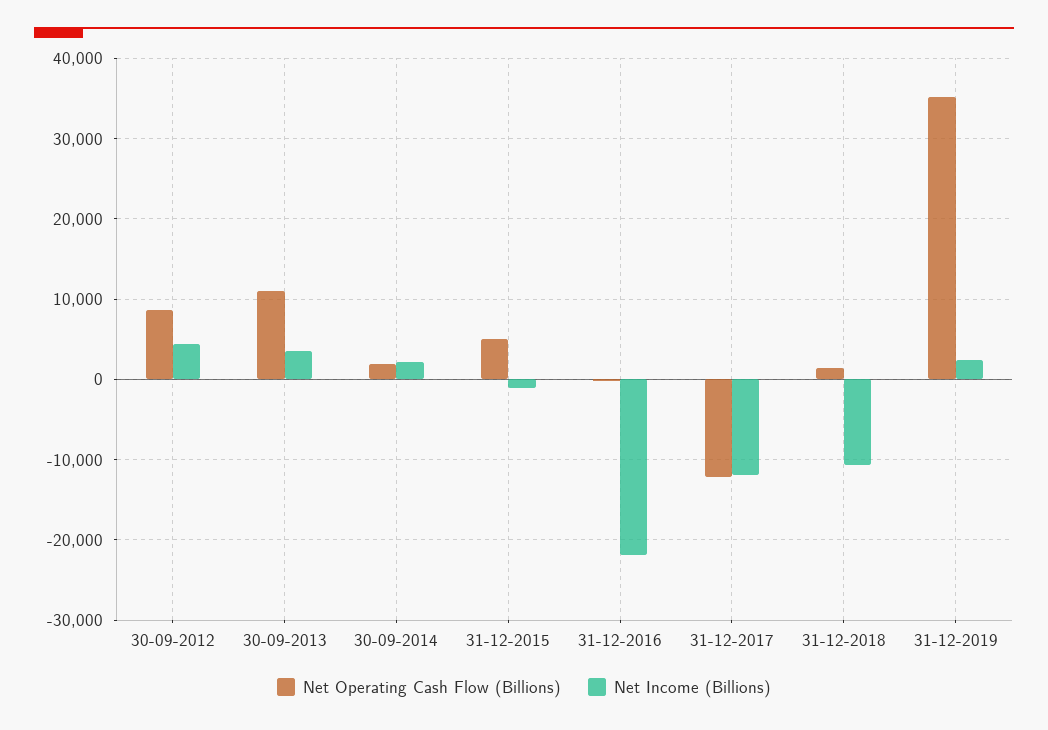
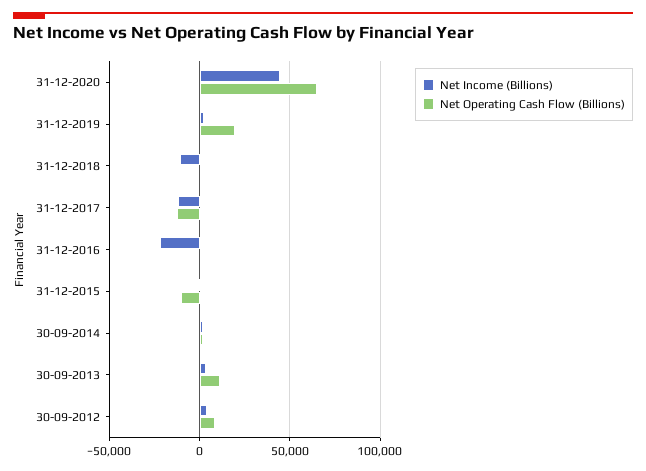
Net Operating Cash Flow (Billions), 31-12-2015: 5000 -> -10000
Net Operating Cash Flow (Billions), 31-12-2019: 35000 -> 20000
Net Income (Billions), 31-12-2020: none -> 45000
Net Operating Cash Flow (Billions), 31-12-2020: none -> 65000

